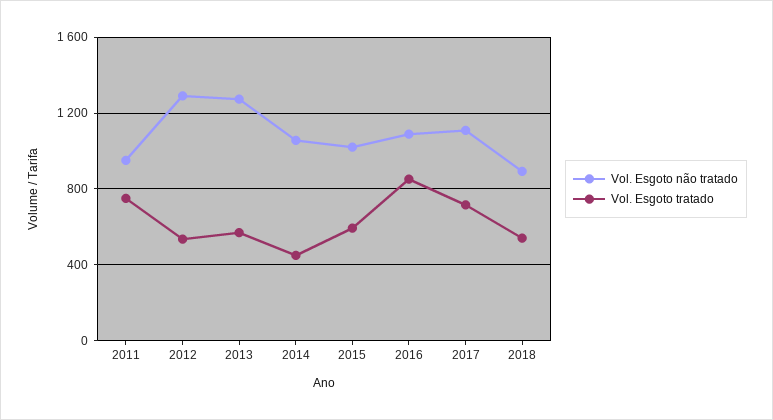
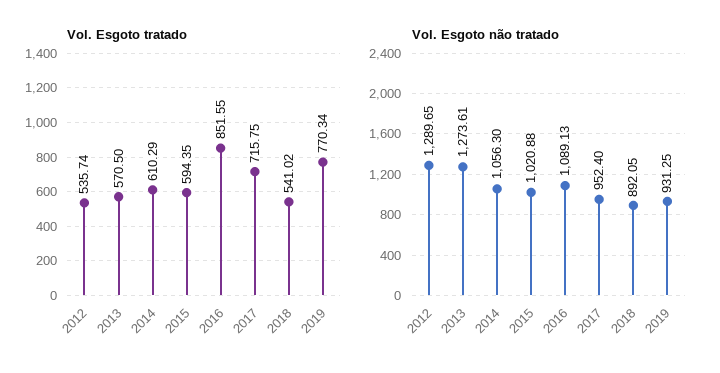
Vol. Esgoto não tratado, 2011: 950 -> none
Vol. Esgoto tratado, 2011: 750 -> none
Vol. Esgoto tratado, 2014: 450 -> 610.29
Vol. Esgoto não tratado, 2017: 1100 -> 952.4
Vol. Esgoto tratado, 2019: none -> 770.34
Vol. Esgoto não tratado, 2019: none -> 931.25

